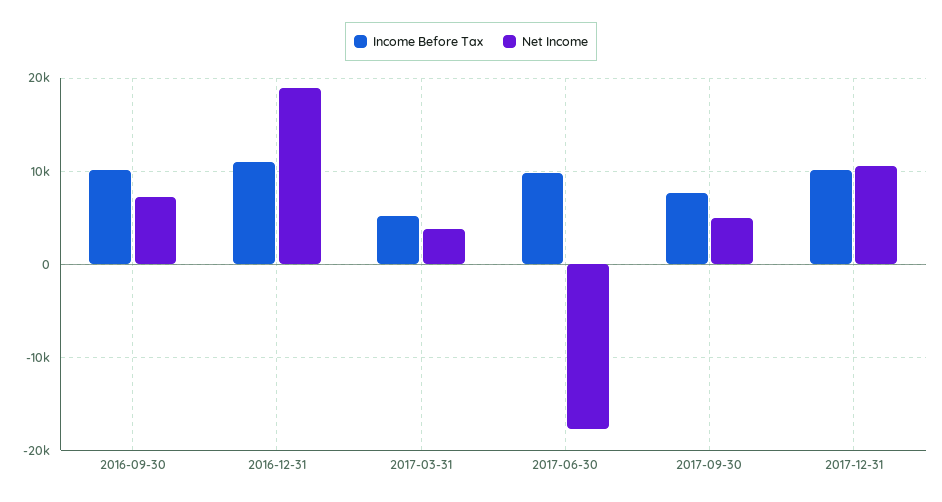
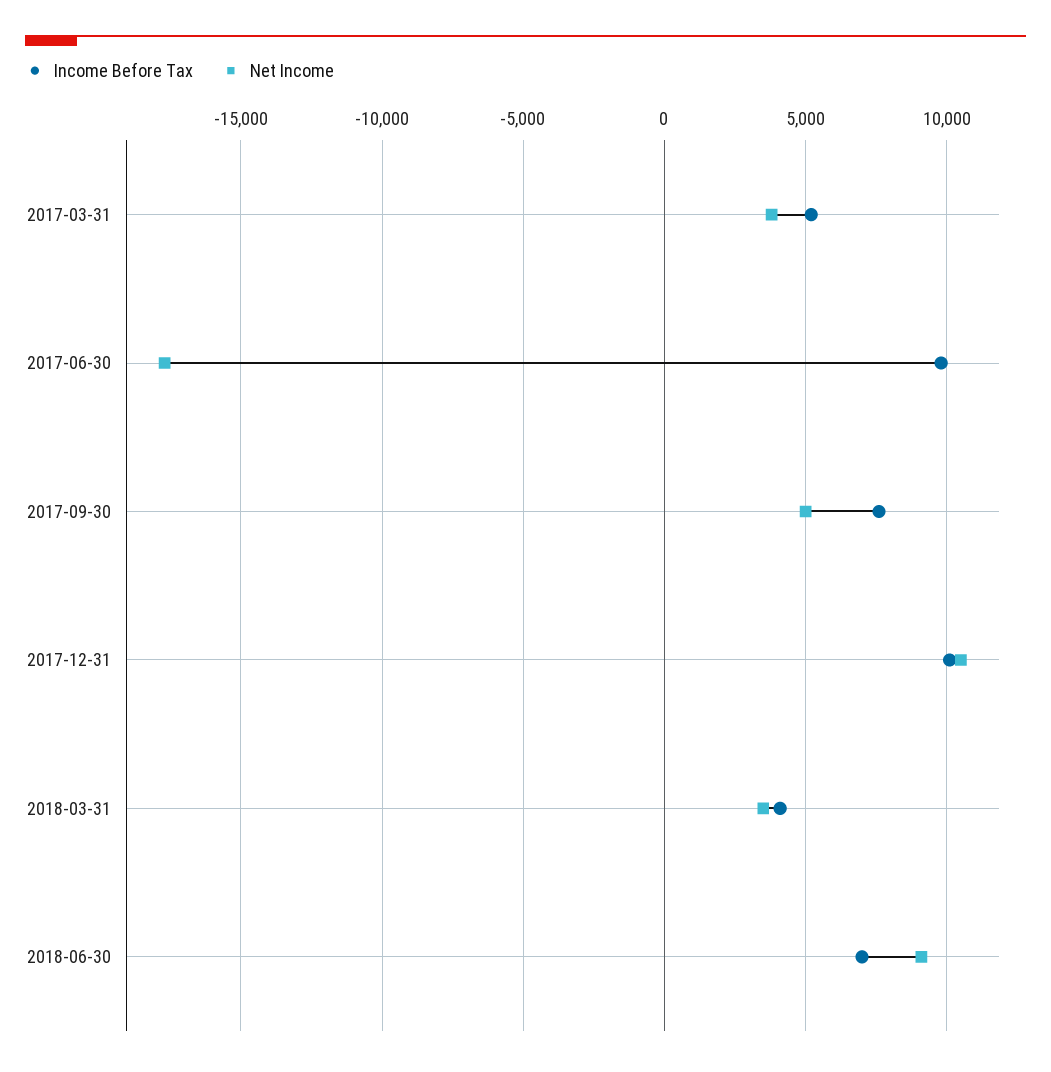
Income Before Tax, 2016-09-30: 10000 -> none
Net Income, 2016-09-30: 7000 -> none
Income Before Tax, 2016-12-31: 11000 -> none
Net Income, 2016-12-31: 19000 -> none
Income Before Tax, 2018-03-31: none -> 4000
Net Income, 2018-03-31: none -> 3500
Income Before Tax, 2018-06-30: none -> 7000
Net Income, 2018-06-30: none -> 9000

